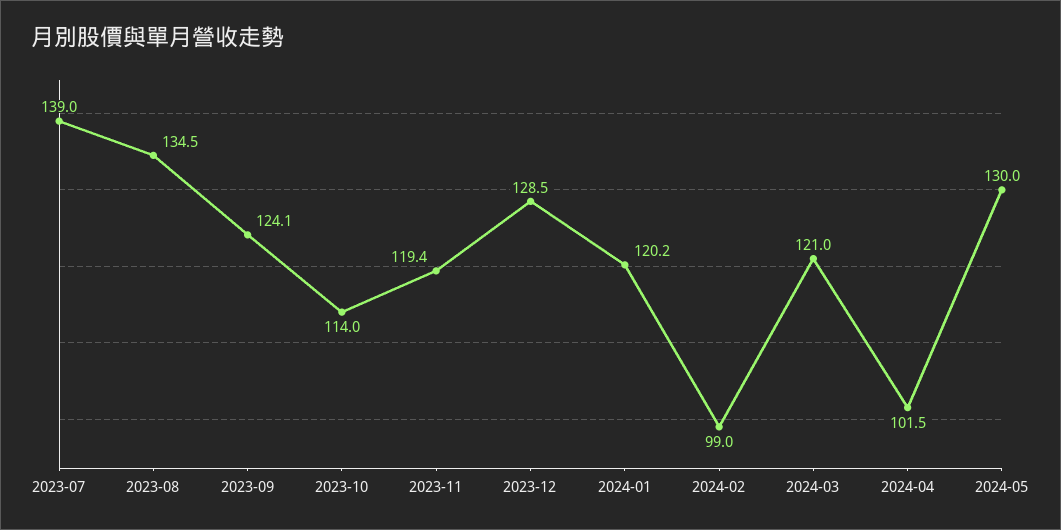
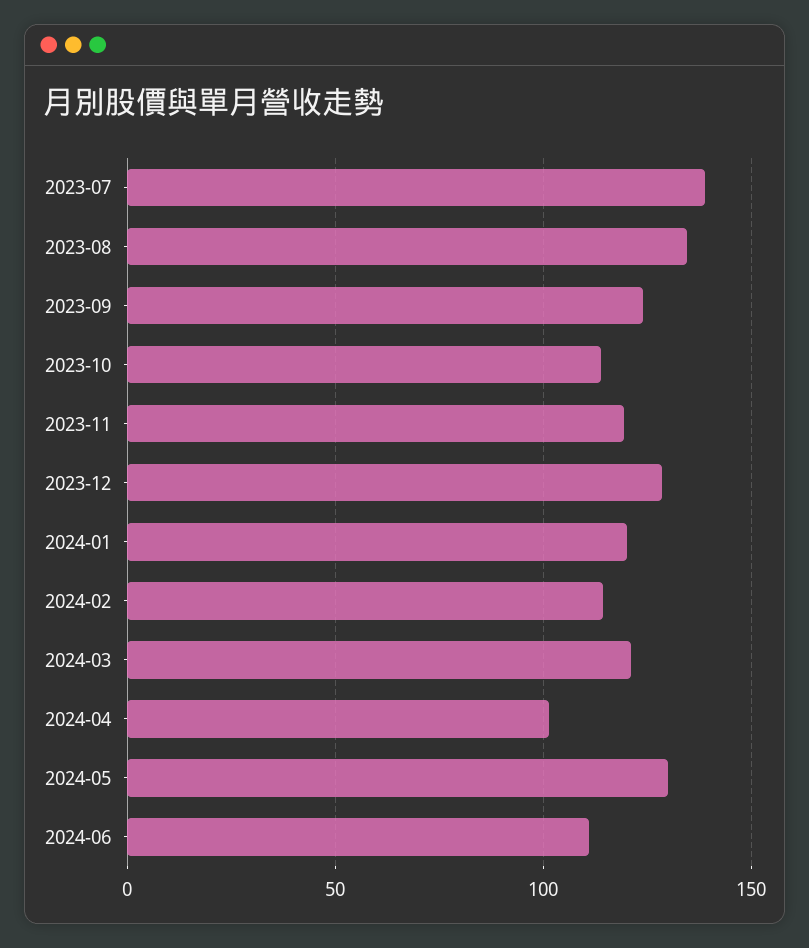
2024-02: 99 -> 115
2024-06: none -> 110

